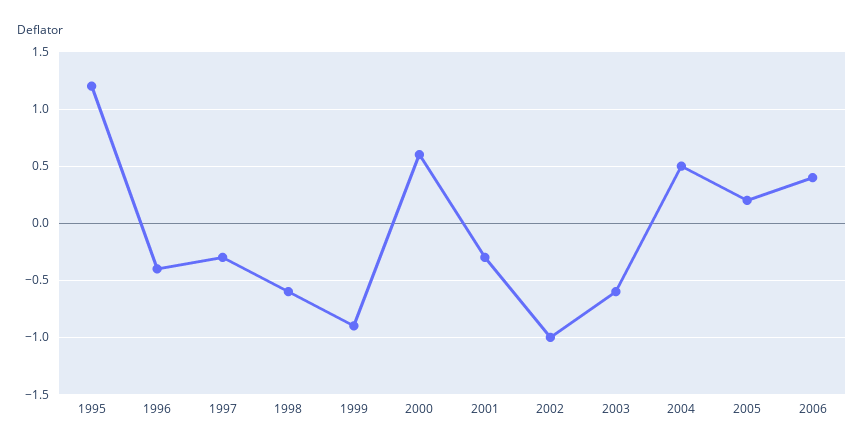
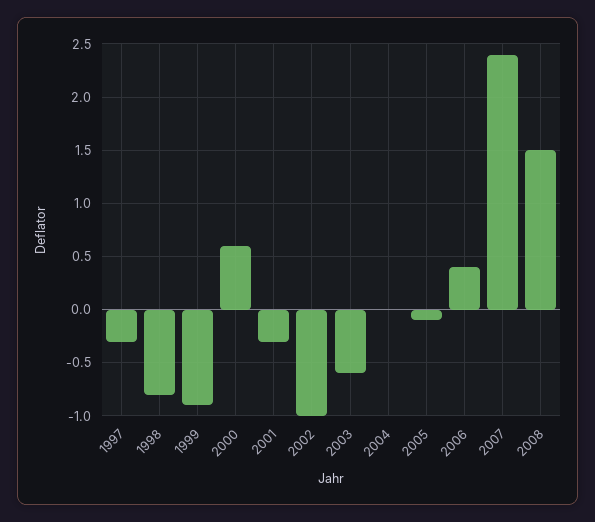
1995: 1.2 -> none
1996: -0.4 -> none
1998: -0.6 -> -0.8
2004: 0.5 -> 0
2005: 0.2 -> -0.1
2007: none -> 2.4
2008: none -> 1.5

